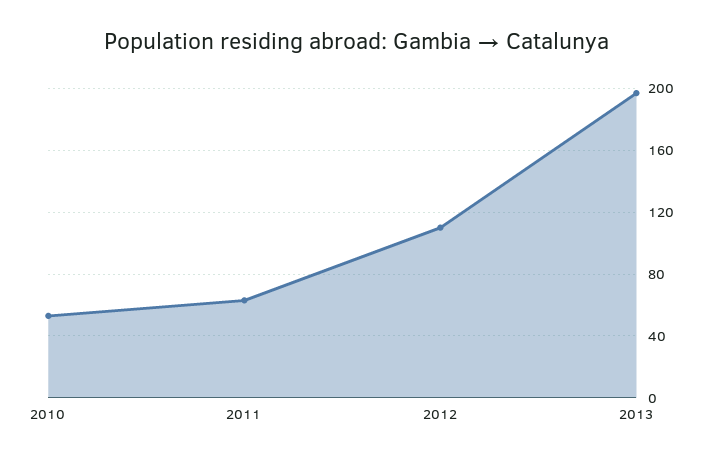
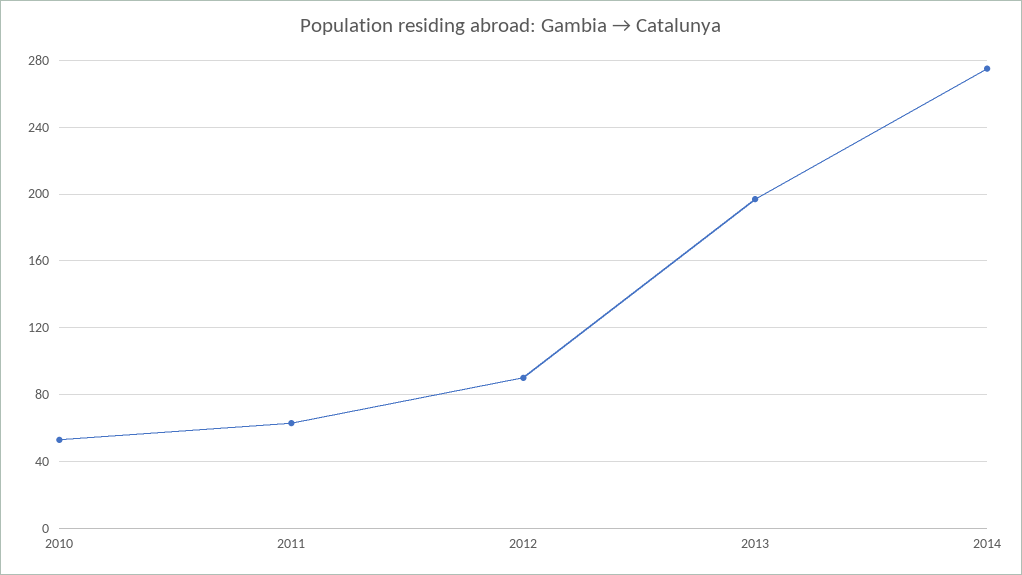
2012: 110 -> 90
2014: none -> 275

